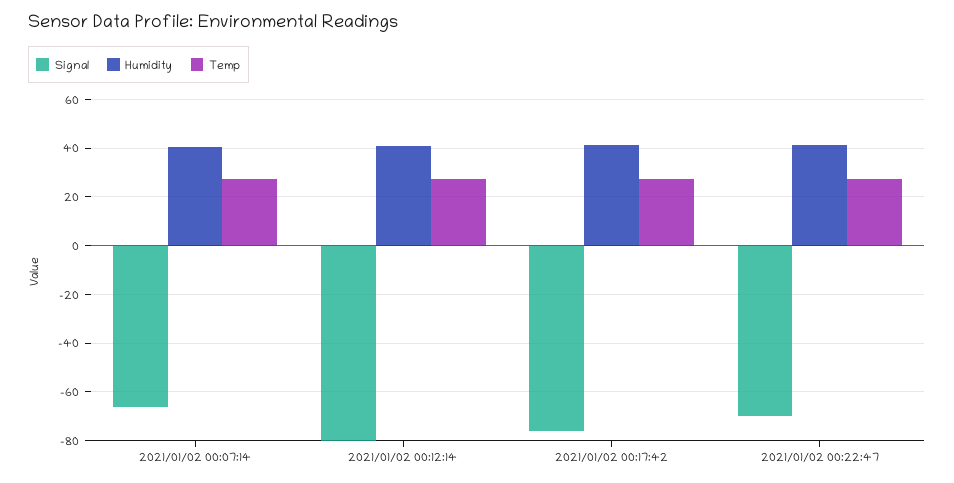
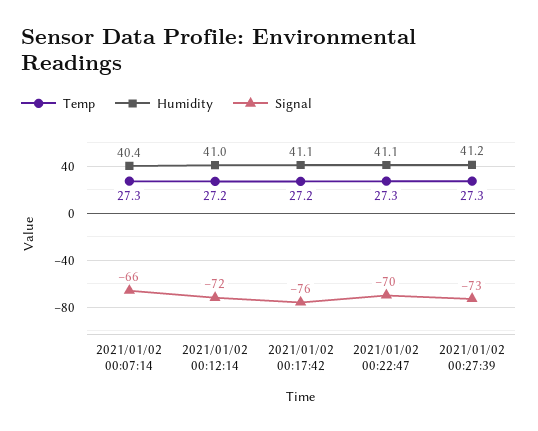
Signal, 2021/01/02 00:12:14: -80 -> -72
Temp, 2021/01/02 00:27:39: none -> 27.3
Humidity, 2021/01/02 00:27:39: none -> 41.2
Signal, 2021/01/02 00:27:39: none -> -73

